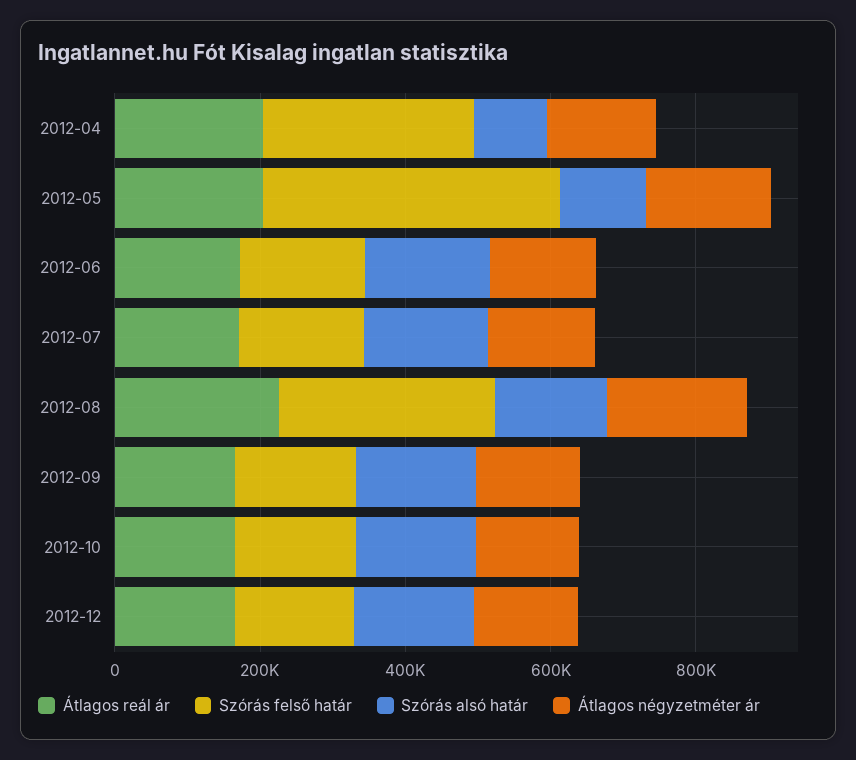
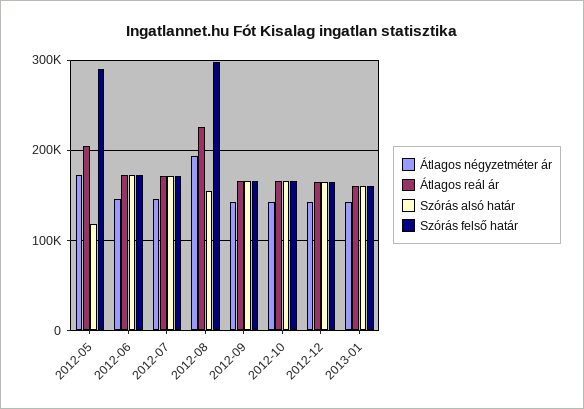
Átlagos reál ár, 2012-04: 200000 -> none
Szórás felső határ, 2012-04: 300000 -> none
Szórás alsó határ, 2012-04: 100000 -> none
Átlagos négyzetméter ár, 2012-04: 150000 -> none
Szórás felső határ, 2012-05: 400000 -> 290000
Átlagos négyzetméter ár, 2013-01: none -> 140000
Átlagos reál ár, 2013-01: none -> 160000
Szórás alsó határ, 2013-01: none -> 160000
Szórás felső határ, 2013-01: none -> 160000

